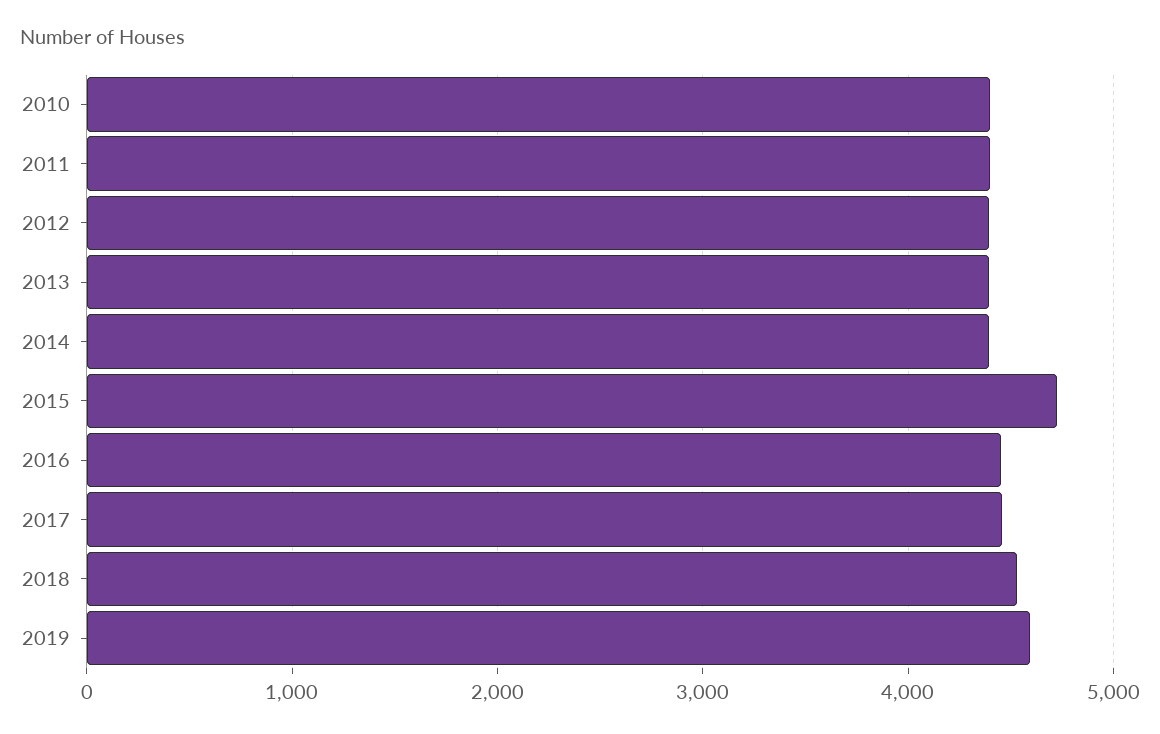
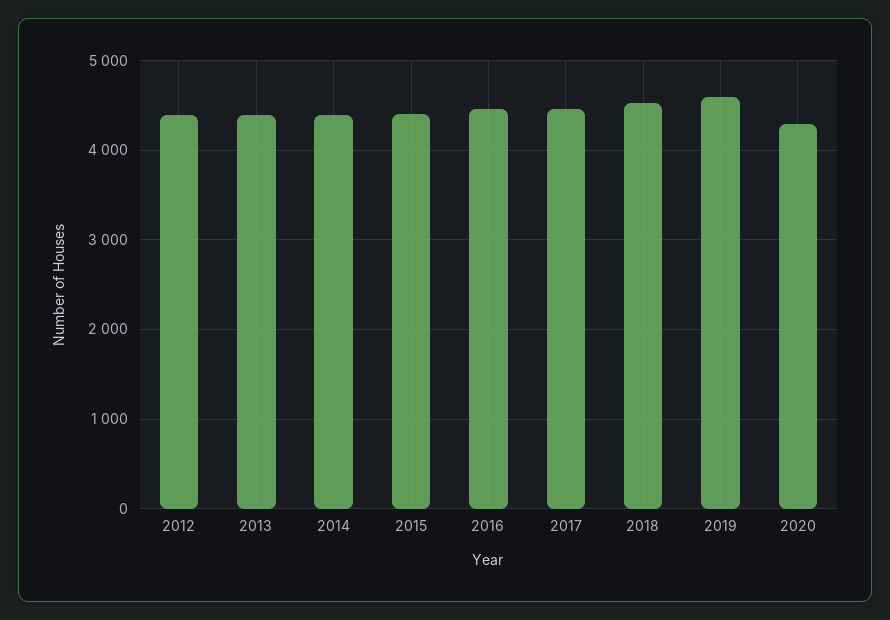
2010: 4400 -> none
2011: 4400 -> none
2015: 4700 -> 4400
2020: none -> 4300

